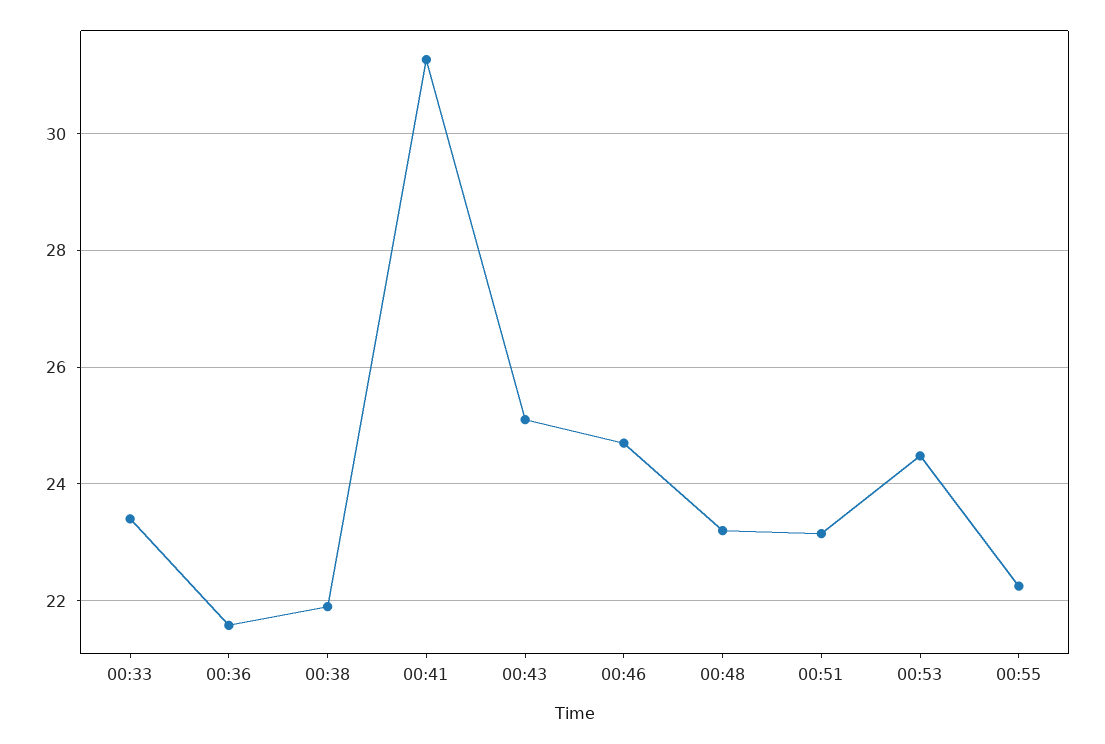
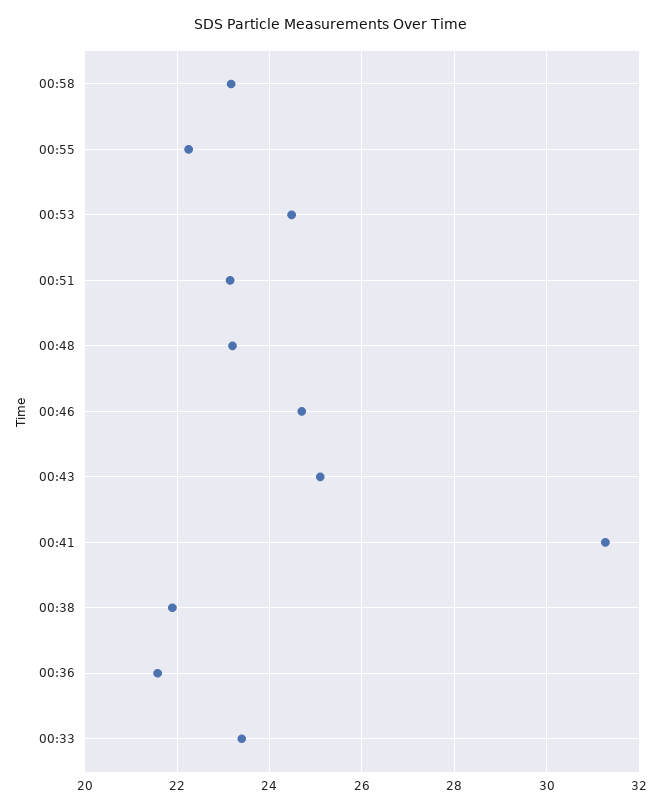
00:58: none -> 23.2

